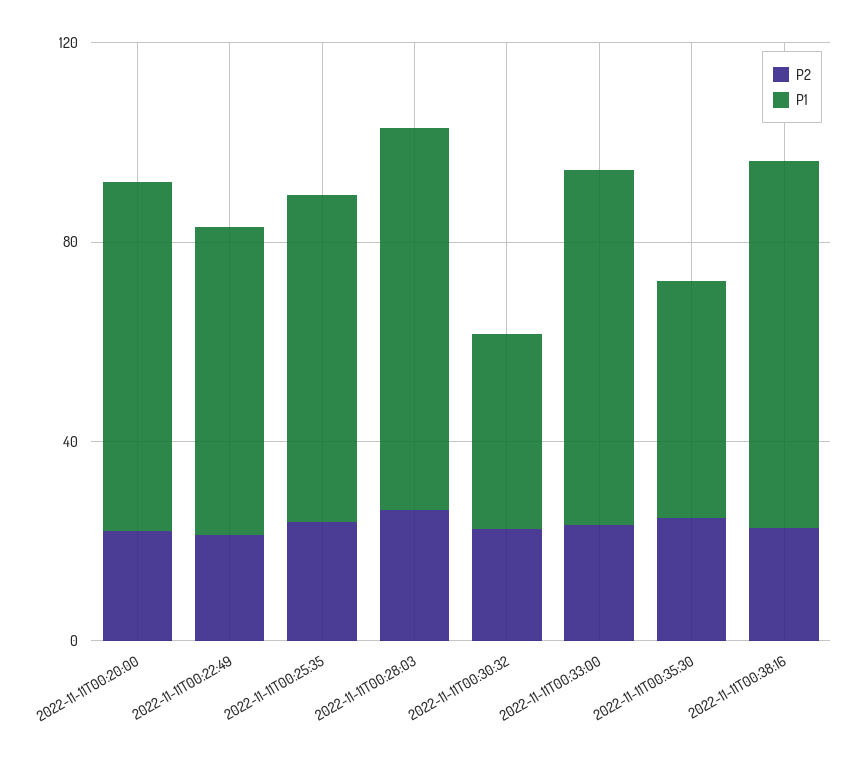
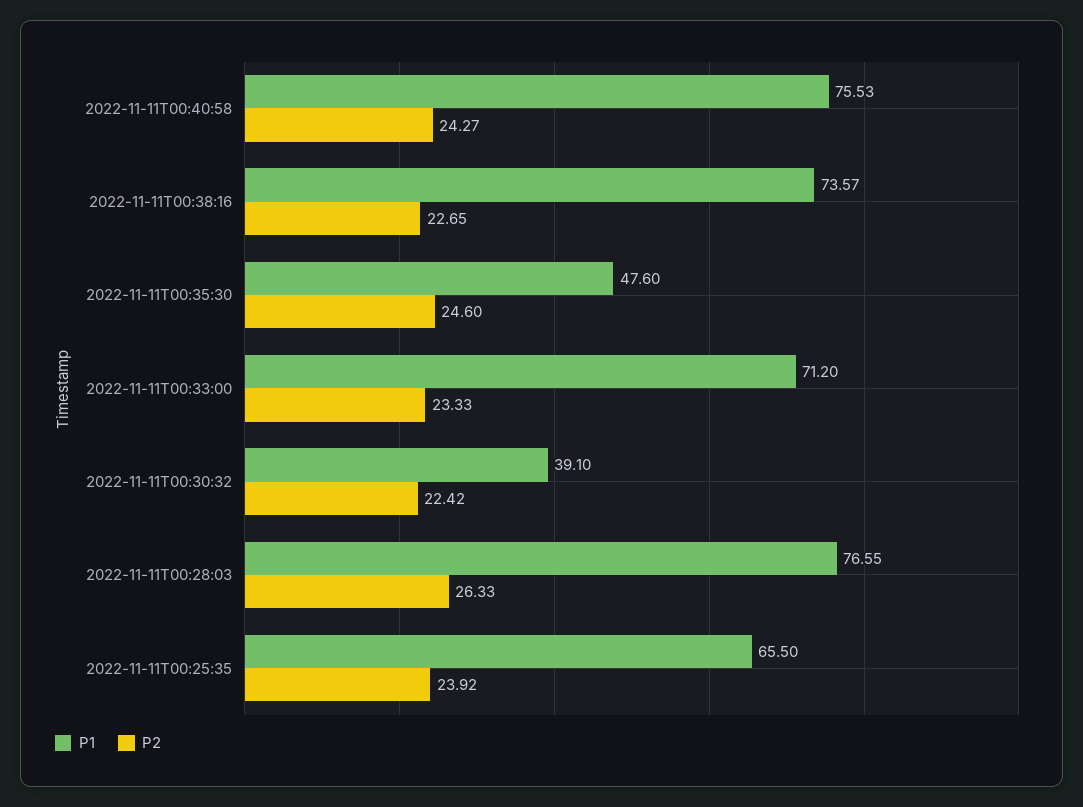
P2, 2022-11-11T00:20:00: 20 -> none
P1, 2022-11-11T00:20:00: 70 -> none
P2, 2022-11-11T00:22:49: 20 -> none
P1, 2022-11-11T00:22:49: 60 -> none
P1, 2022-11-11T00:40:58: none -> 75.53
P2, 2022-11-11T00:40:58: none -> 24.27

